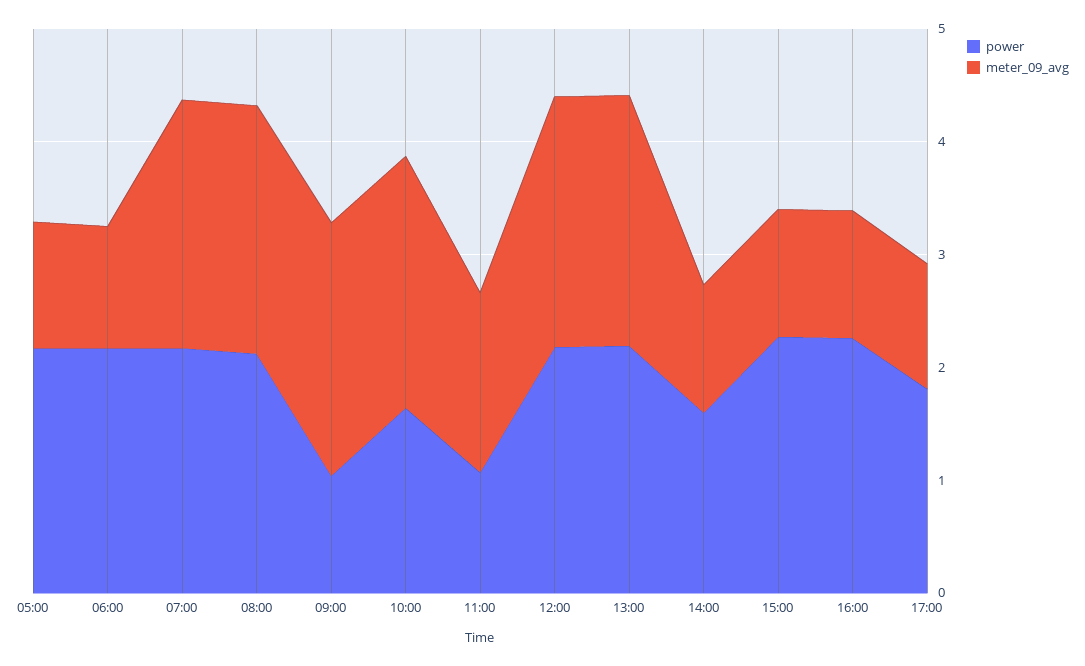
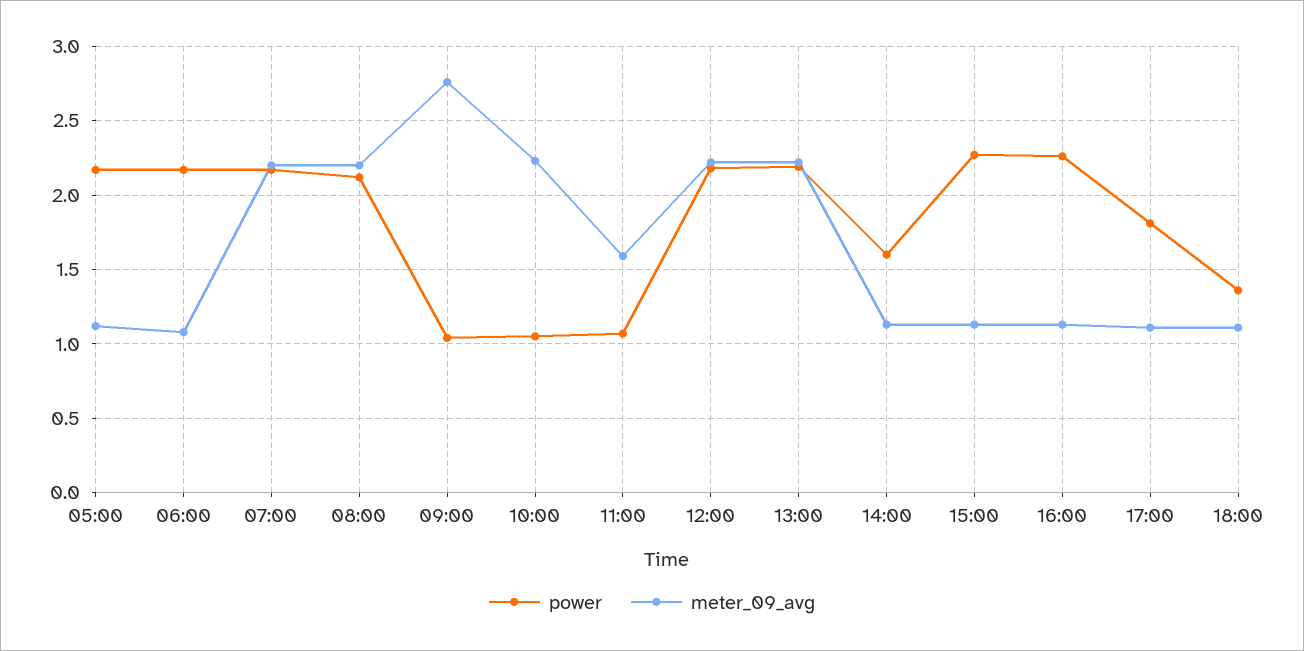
meter_09_avg, 09:00: 2.2 -> 2.75
power, 10:00: 1.6 -> 1.05
power, 18:00: none -> 1.35
meter_09_avg, 18:00: none -> 1.1

